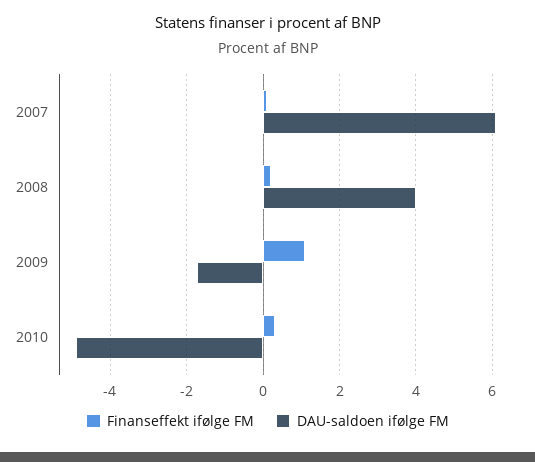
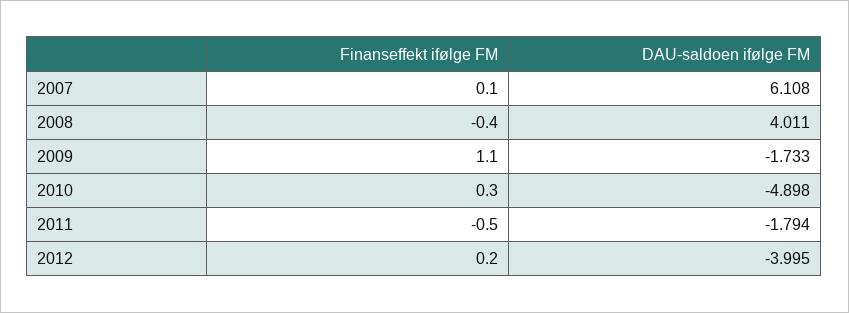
Finanseffekt ifølge FM, 2008: 0.2 -> -0.4
Finanseffekt ifølge FM, 2011: none -> -0.5
DAU-saldoen ifølge FM, 2011: none -> -1.794
Finanseffekt ifølge FM, 2012: none -> 0.2
DAU-saldoen ifølge FM, 2012: none -> -3.995

